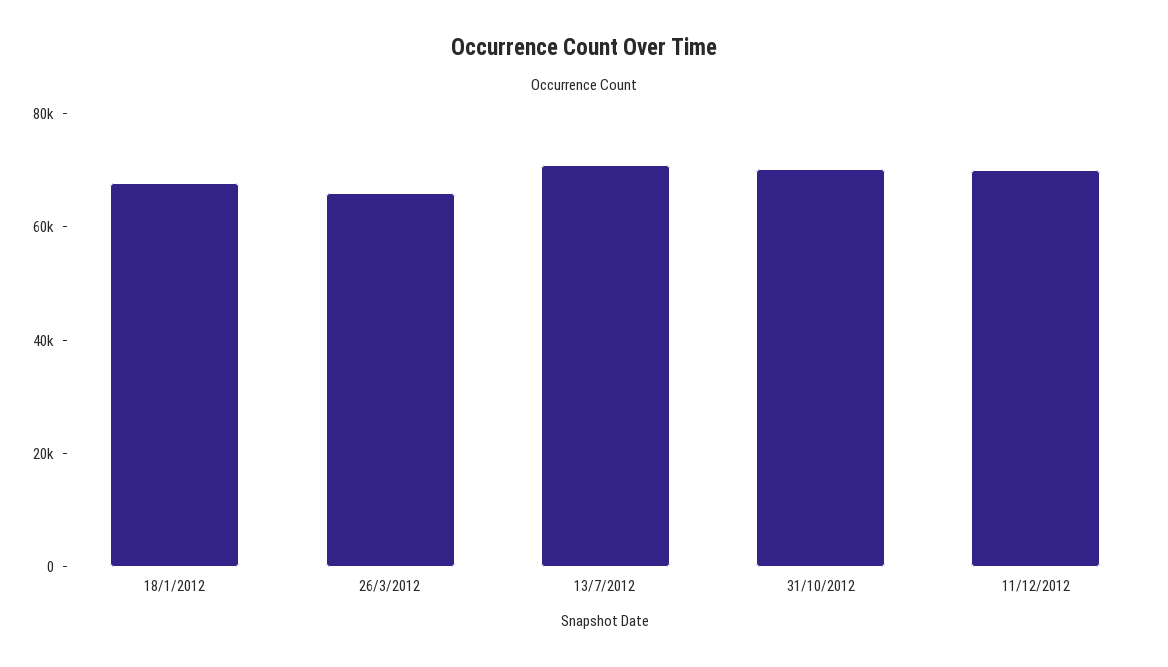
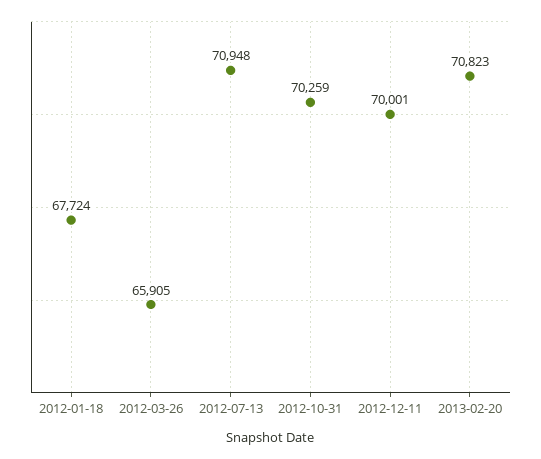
2013-02-20: none -> 70823

